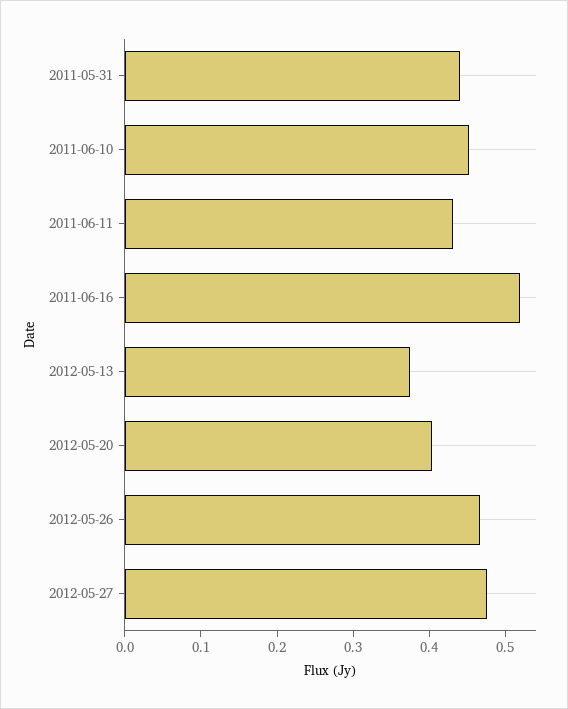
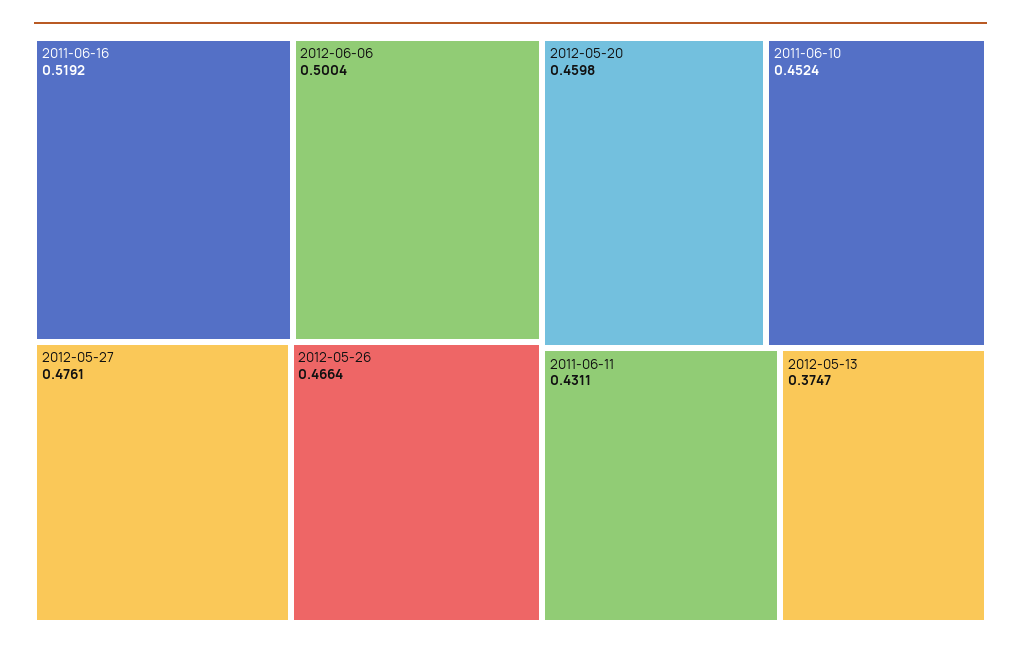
2011-05-31: 0.44 -> none
2012-05-20: 0.4 -> 0.4598
2012-06-06: none -> 0.5004

